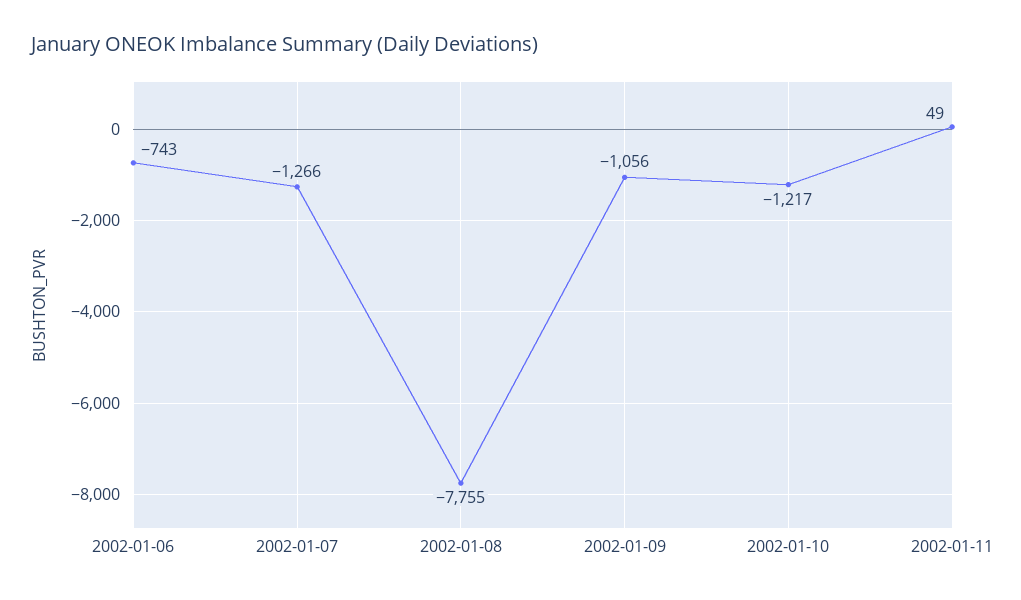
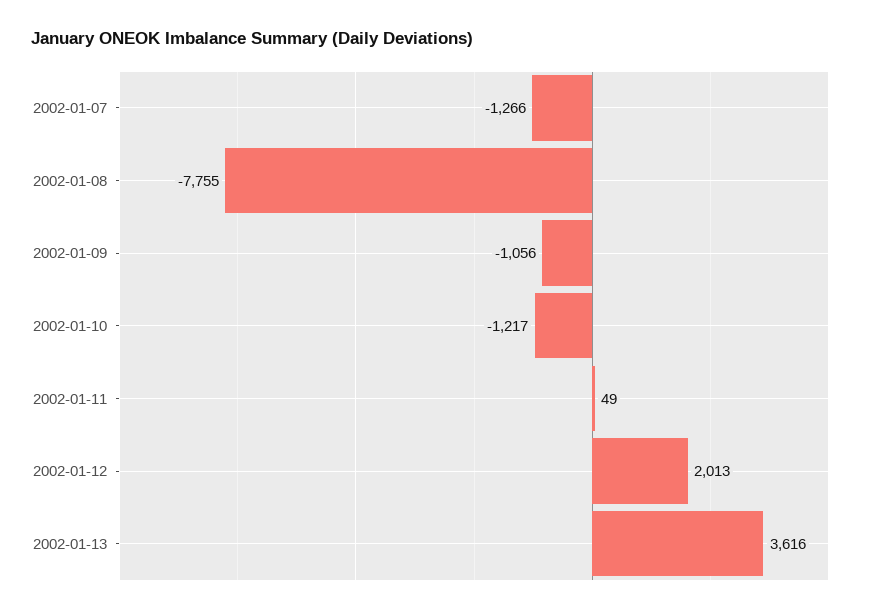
2002-01-06: -743 -> none
2002-01-12: none -> 2013
2002-01-13: none -> 3616

